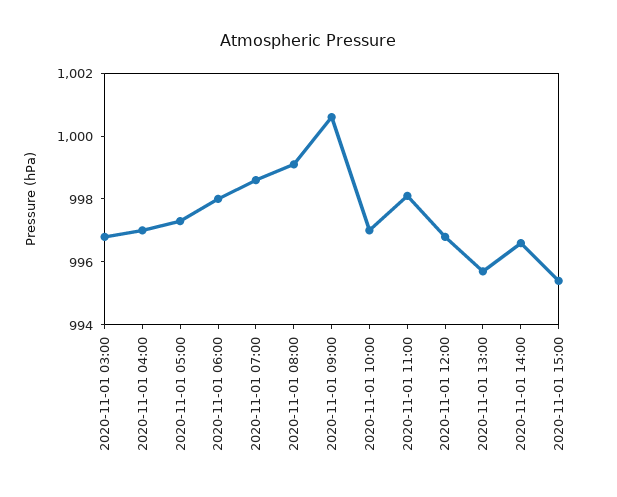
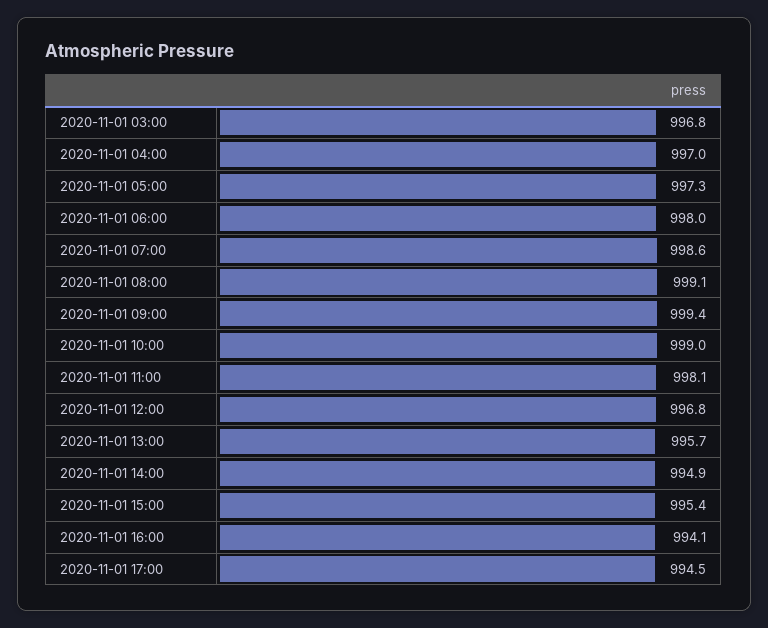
2020-11-01 09:00: 1000.5 -> 999.4
2020-11-01 10:00: 997 -> 999
2020-11-01 14:00: 996.5 -> 994.9
2020-11-01 16:00: none -> 994.1
2020-11-01 17:00: none -> 994.5

